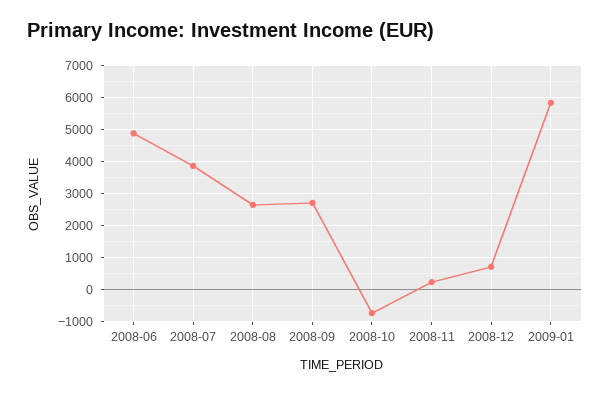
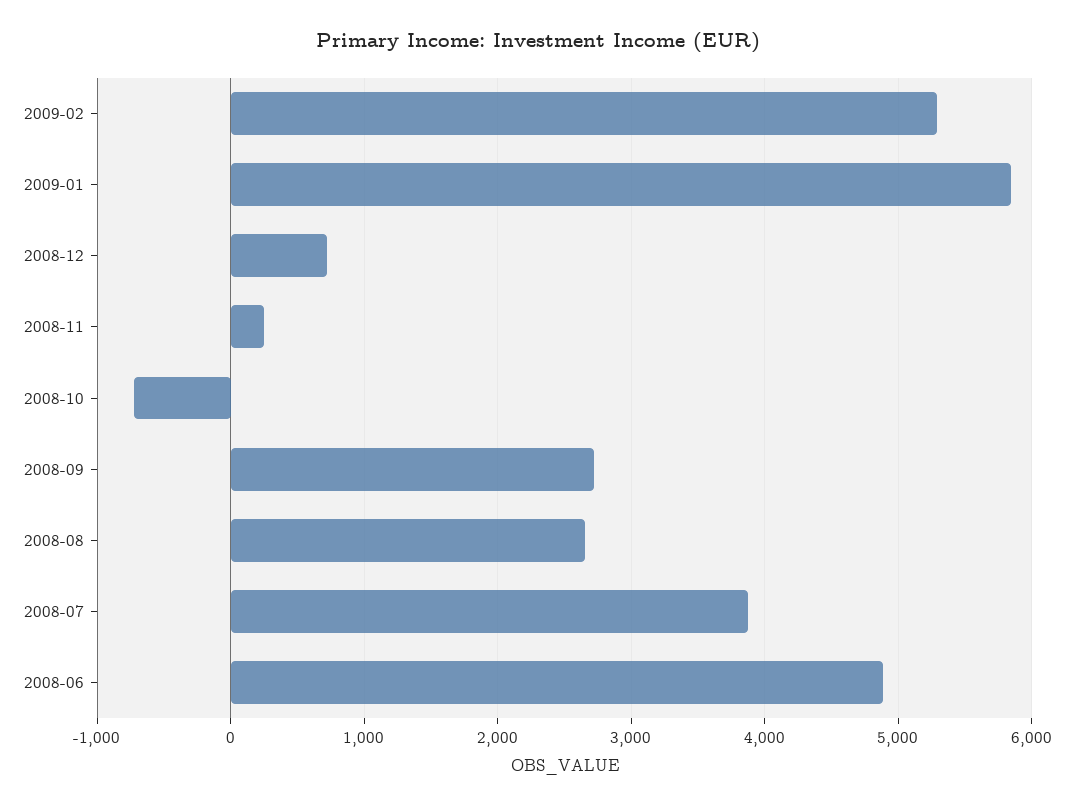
2009-02: none -> 5300

